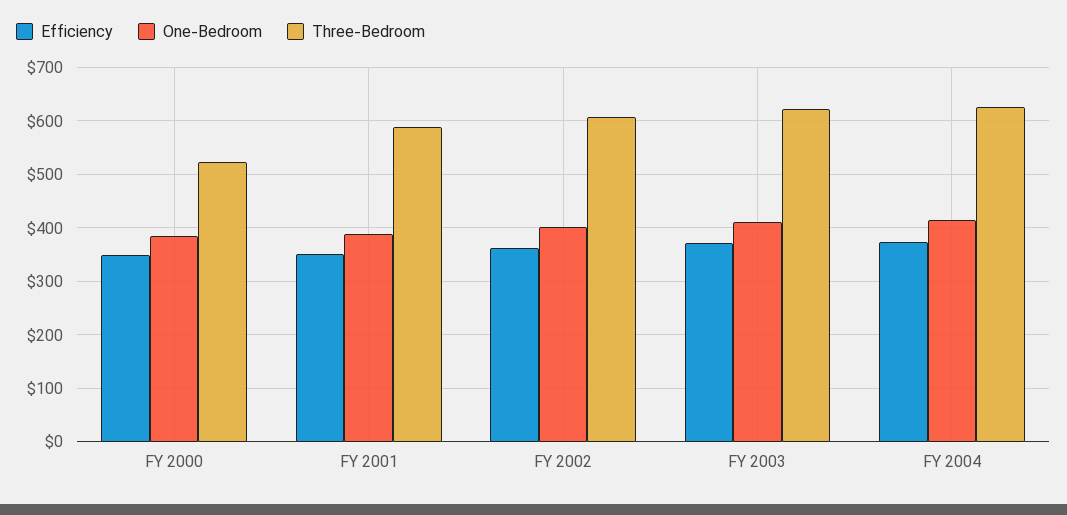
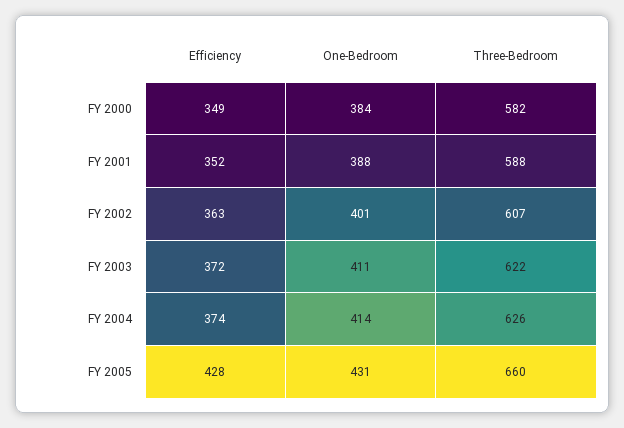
Three-Bedroom, FY 2000: 520 -> 582
Efficiency, FY 2005: none -> 428
One-Bedroom, FY 2005: none -> 431
Three-Bedroom, FY 2005: none -> 660

